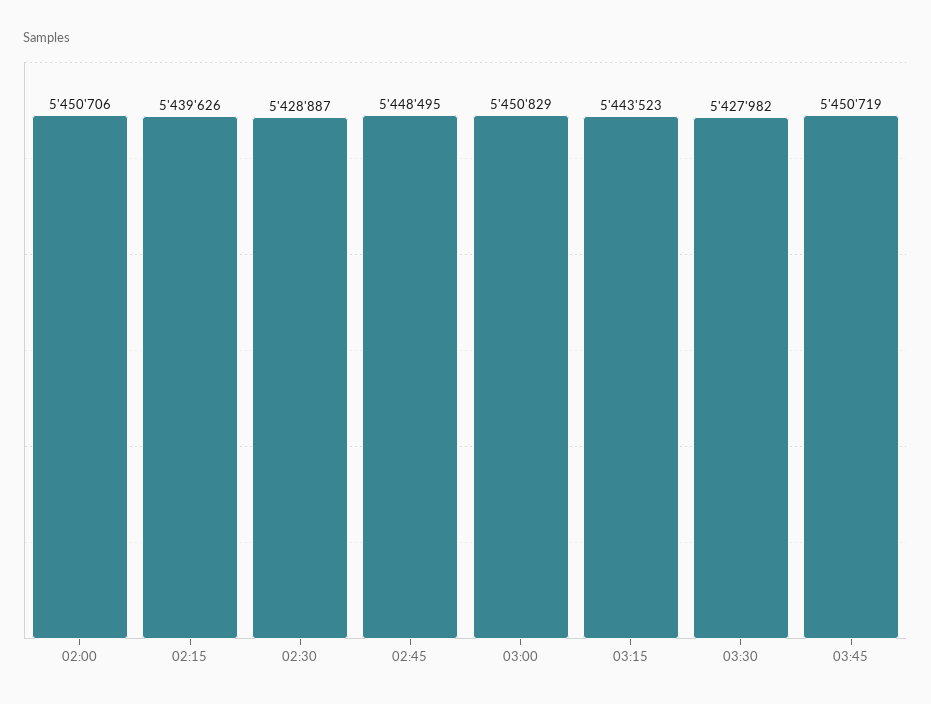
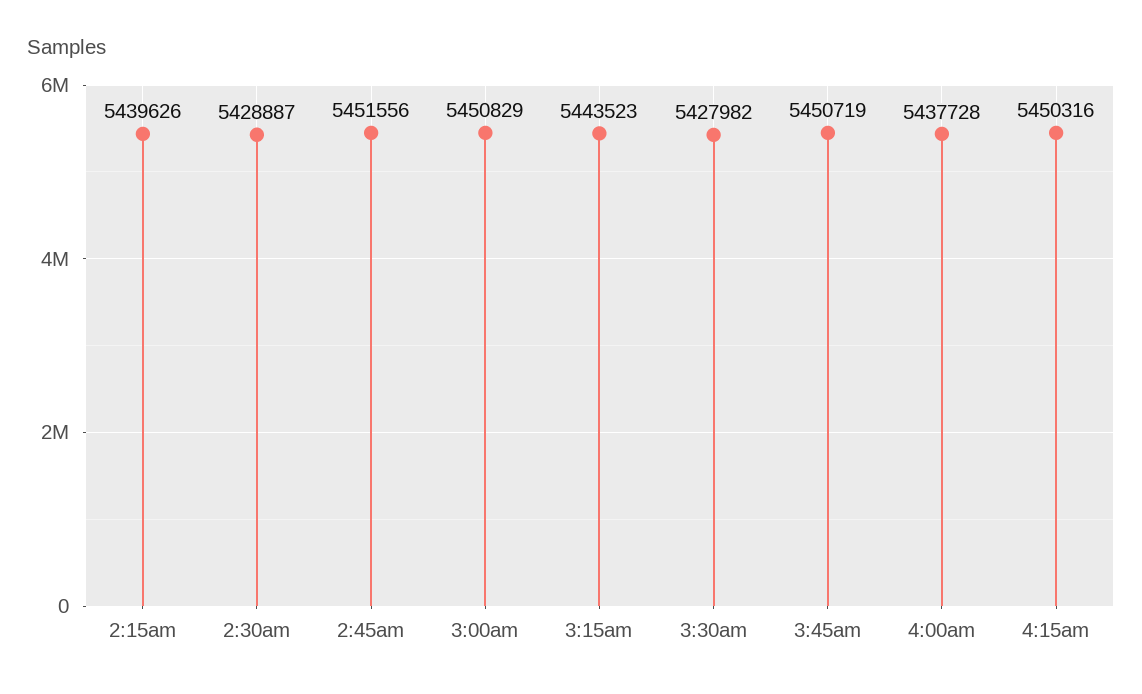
02:00: 5450706 -> none
02:45: 5448495 -> 5451556
4:00am: none -> 5437728
4:15am: none -> 5450316

